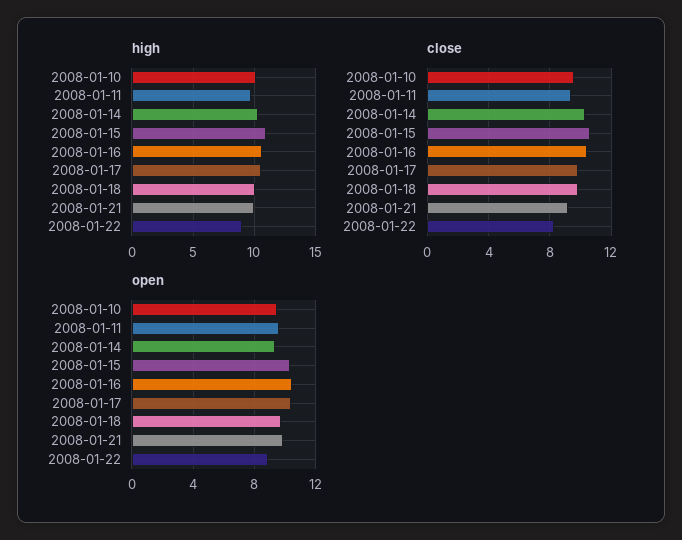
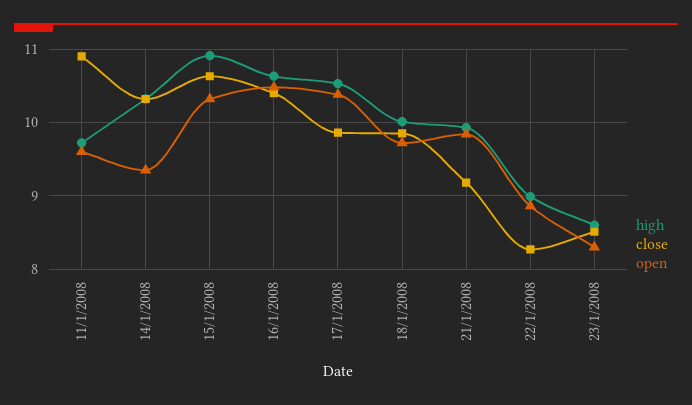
high, 2008-01-10: 10 -> none
close, 2008-01-10: 9.5 -> none
close, 2008-01-11: 9.5 -> 10.9
open, 2008-01-10: 9.5 -> none
high, 23/1/2008: none -> 8.6
close, 23/1/2008: none -> 8.5
open, 23/1/2008: none -> 8.3

